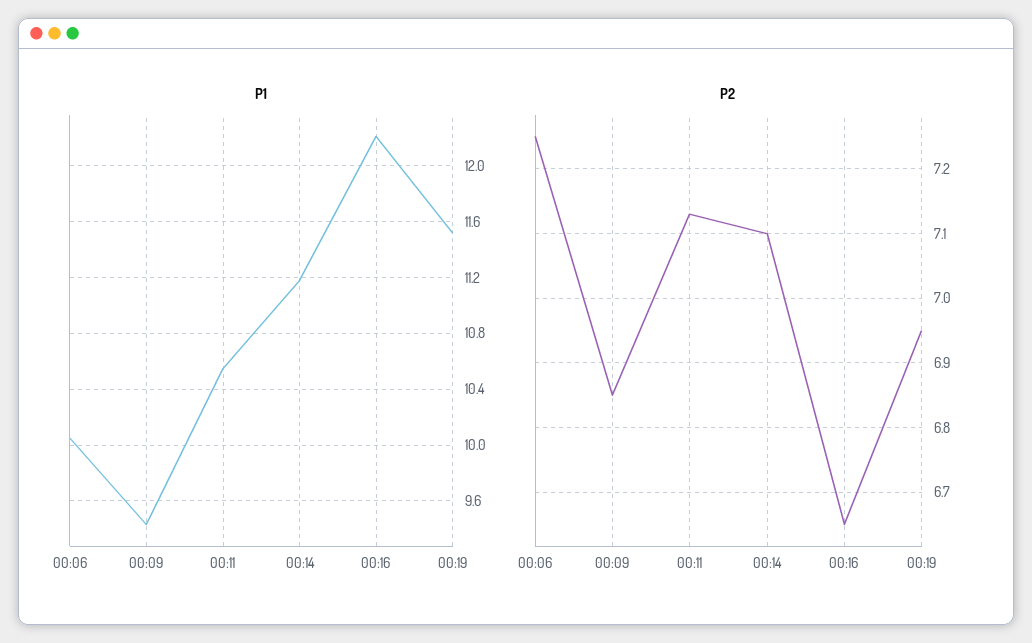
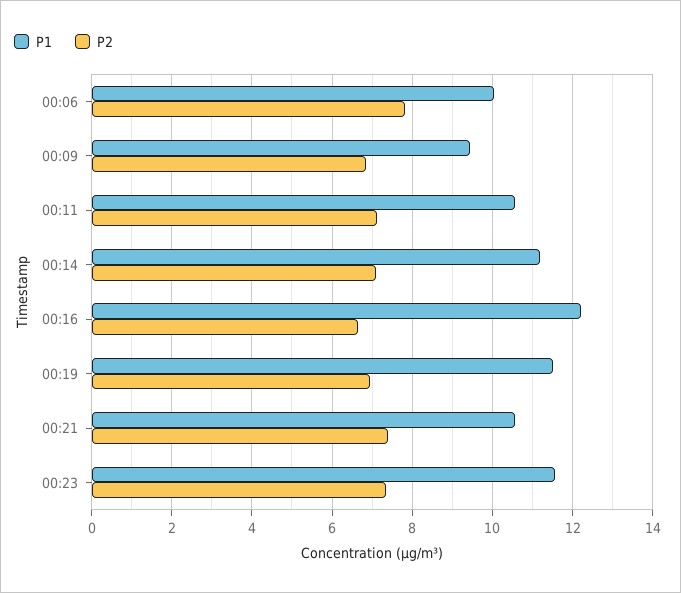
P2, 00:06: 7.25 -> 7.8
P1, 00:21: none -> 10.6
P2, 00:21: none -> 7.4
P1, 00:23: none -> 11.6
P2, 00:23: none -> 7.4

